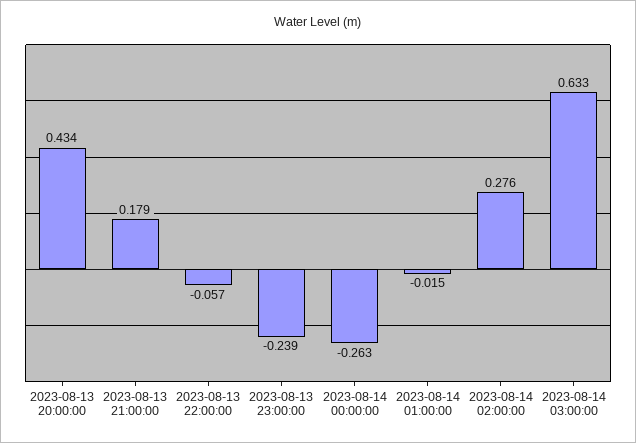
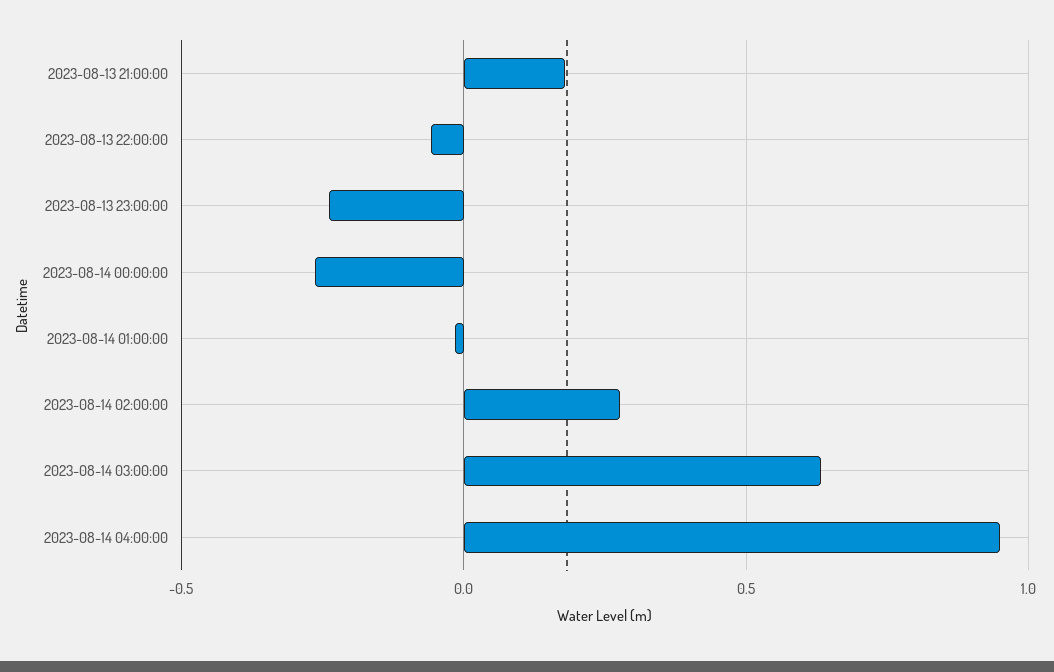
2023-08-13 20:00:00: 0.434 -> none
2023-08-14 04:00:00: none -> 0.95

